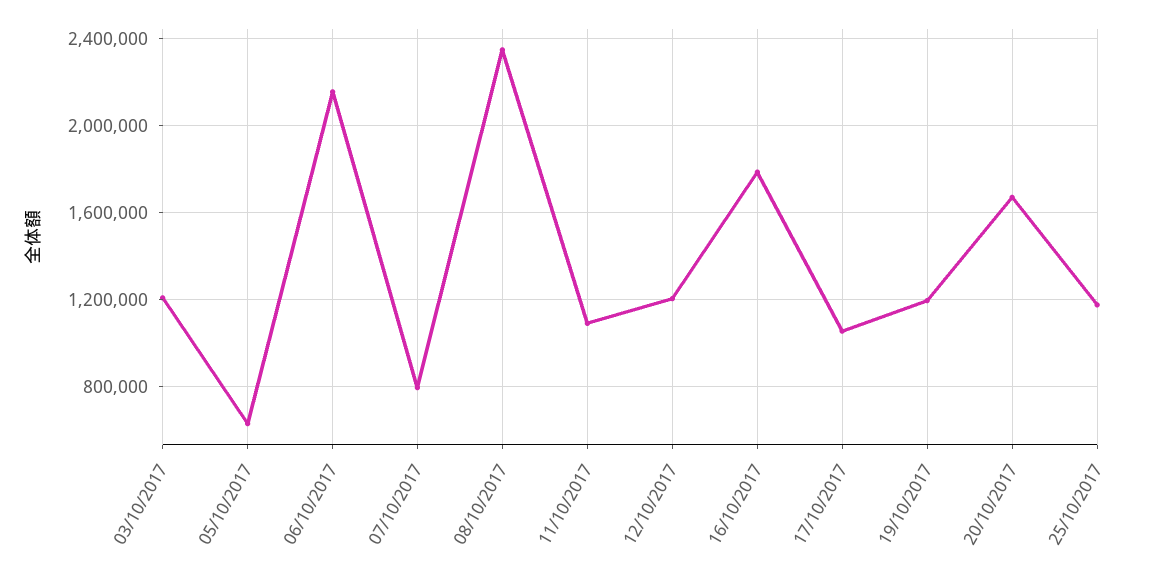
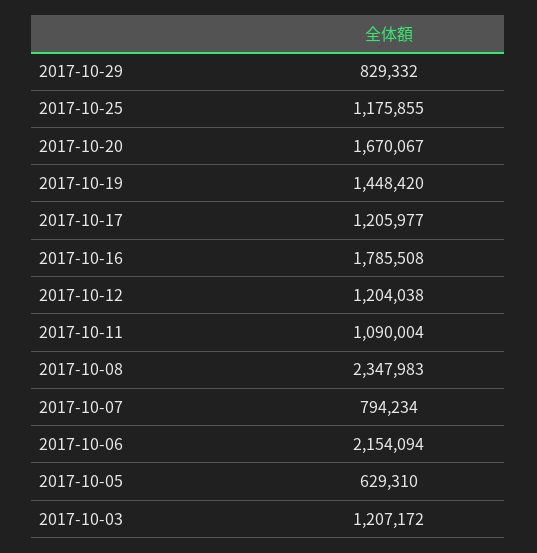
17/10/2017: 1050000 -> 1205977
19/10/2017: 1200000 -> 1448420
2017-10-29: none -> 829332

